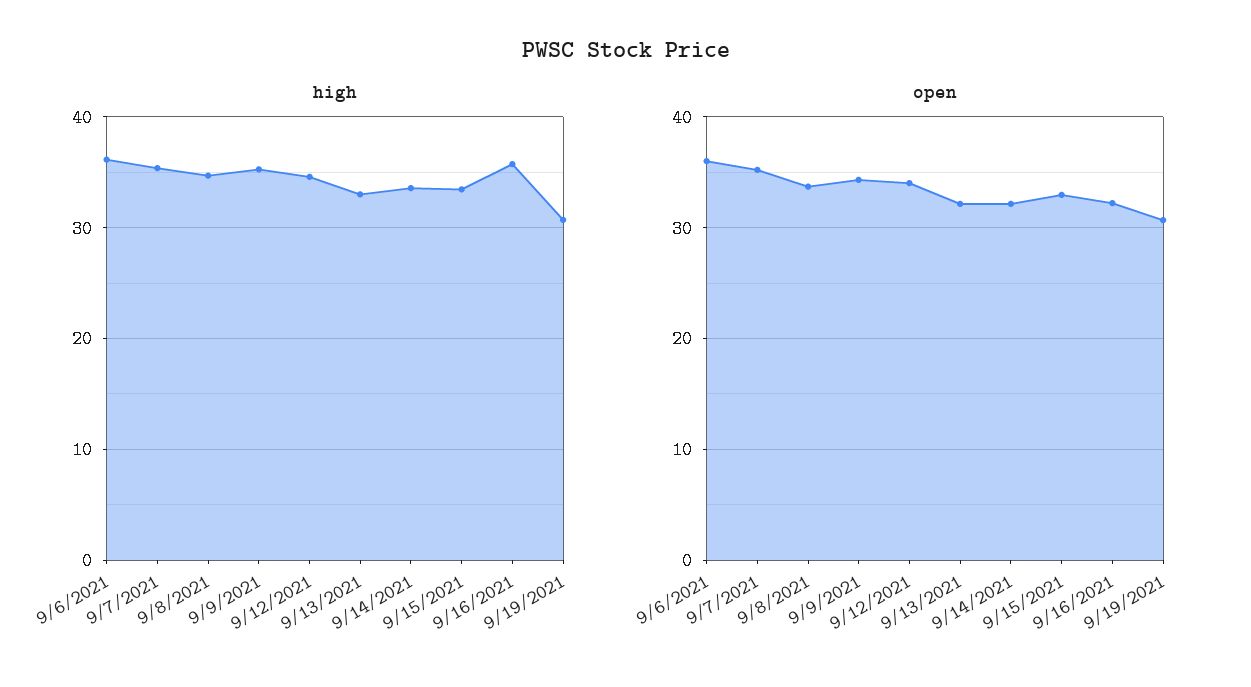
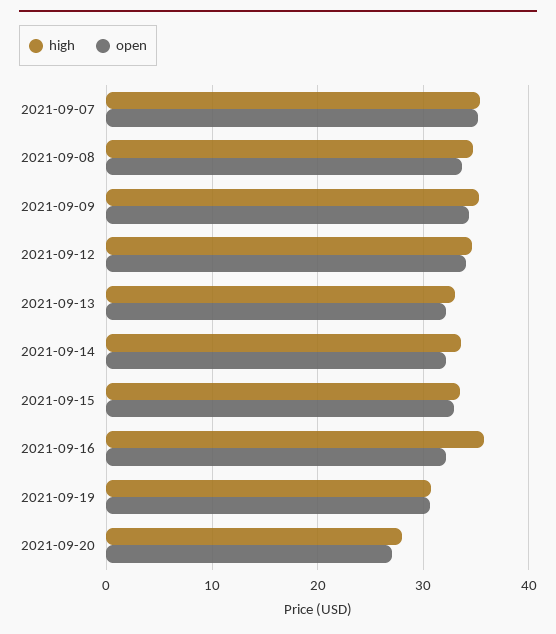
high, 9/6/2021: 36 -> none
open, 9/6/2021: 36 -> none
high, 2021-09-20: none -> 28
open, 2021-09-20: none -> 27

